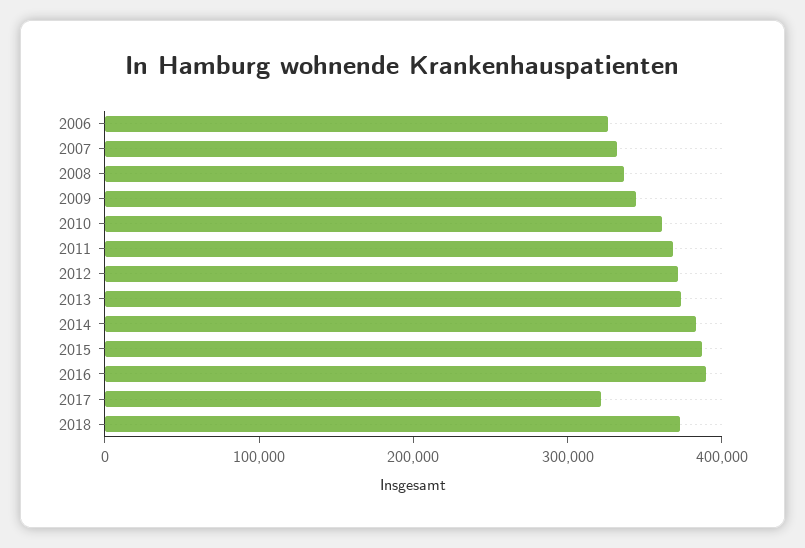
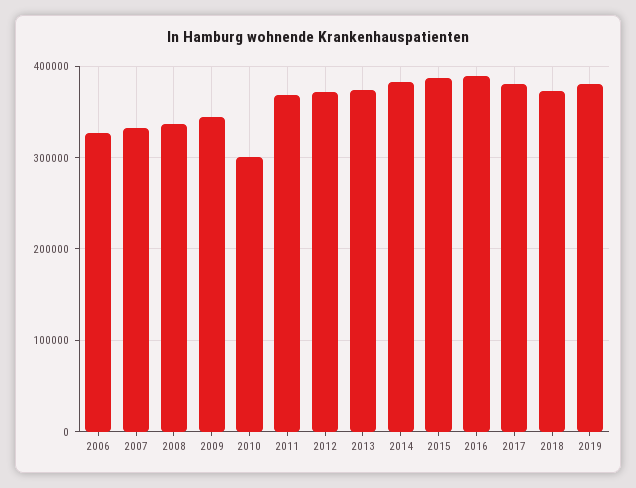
2010: 360000 -> 300000
2017: 320000 -> 380000
2019: none -> 380000

